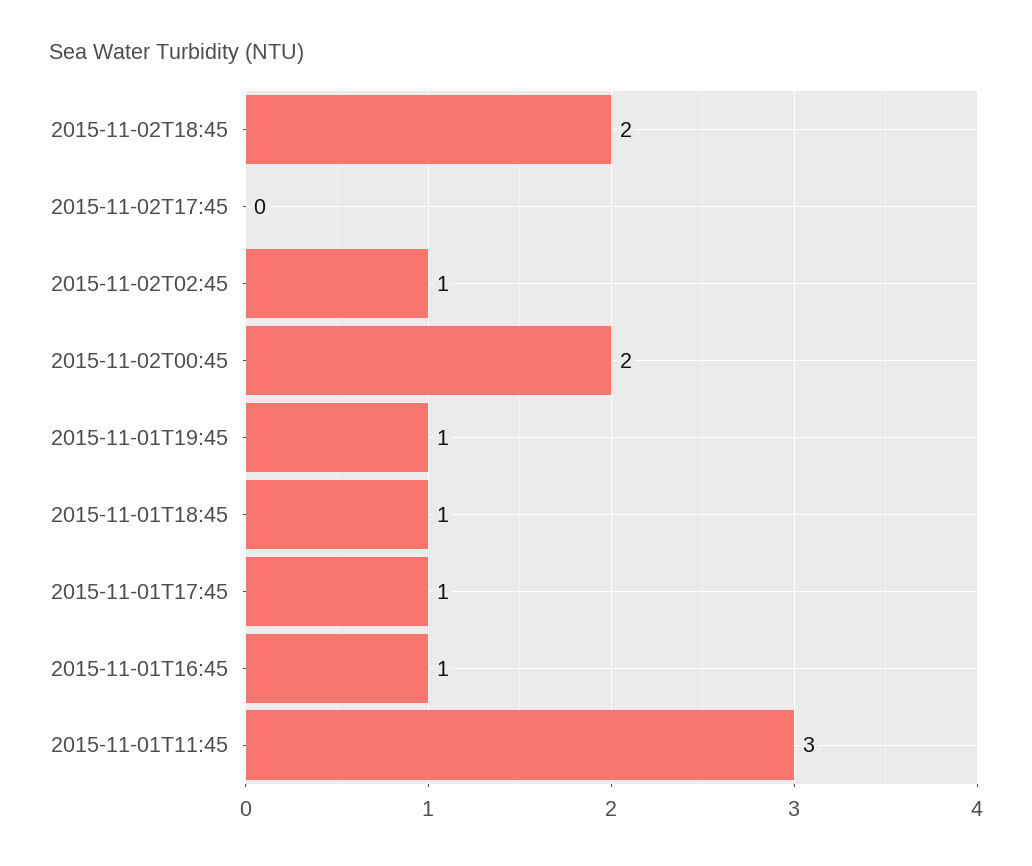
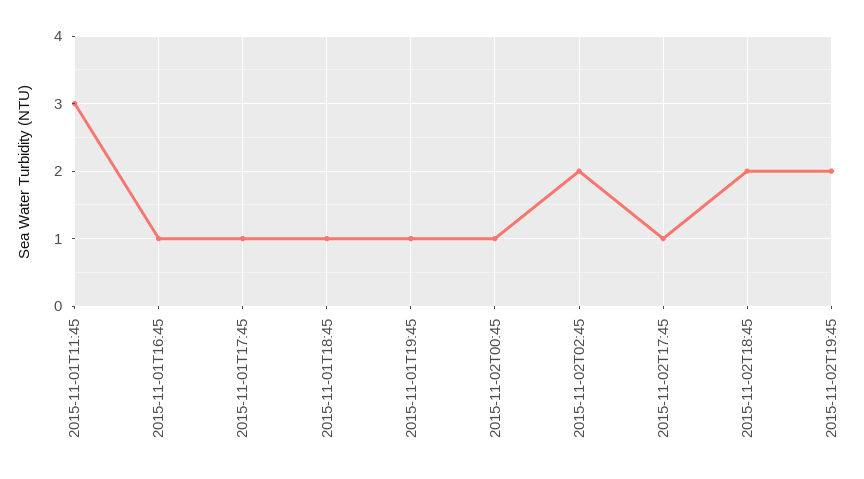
2015-11-02T17:45: 0 -> 1
2015-11-02T02:45: 1 -> 2
2015-11-02T00:45: 2 -> 1
2015-11-02T19:45: none -> 2

